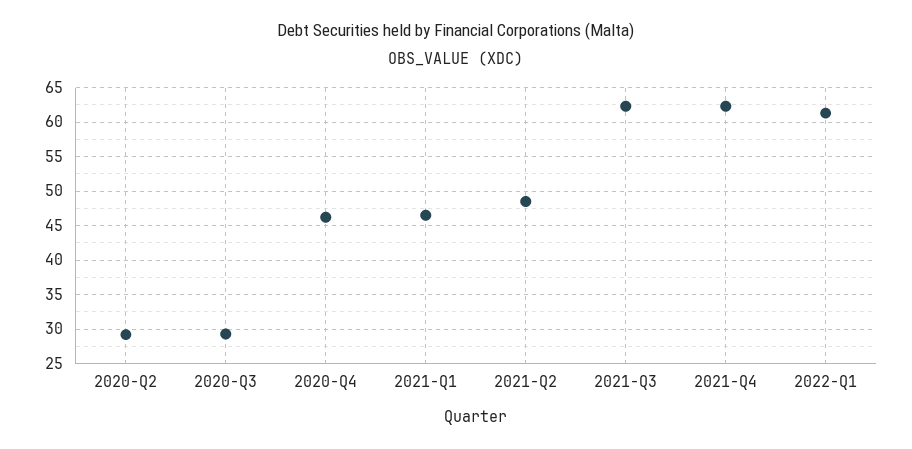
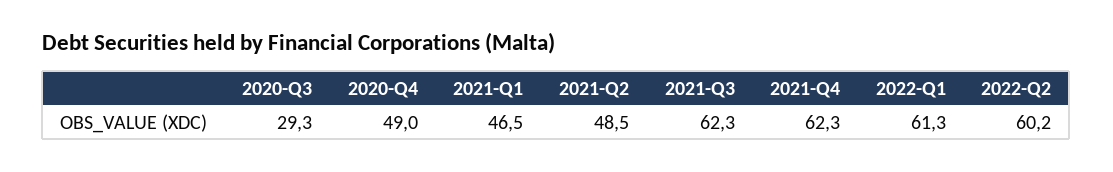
2020-Q2: 29 -> none
2020-Q4: 46 -> 49
2022-Q2: none -> 60.2

